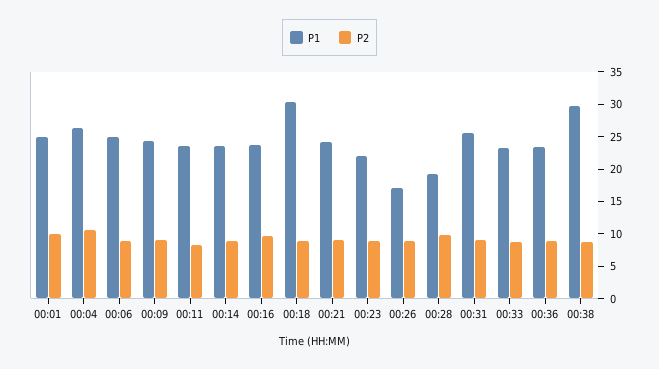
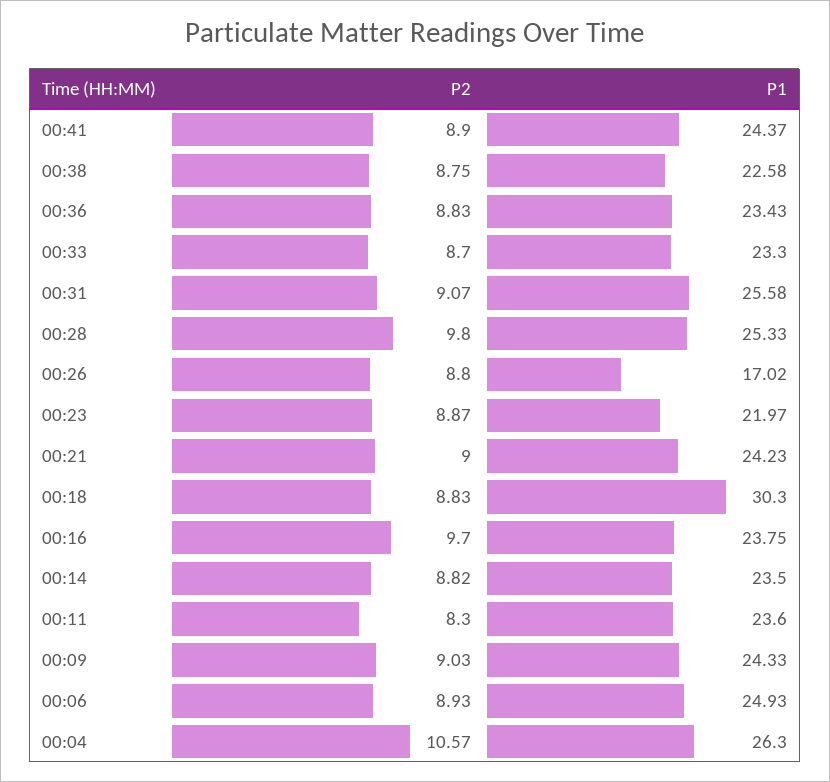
P1, 00:01: 25 -> none
P2, 00:01: 10 -> none
P1, 00:28: 20 -> 25.33
P1, 00:38: 30 -> 22.58
P2, 00:41: none -> 8.9
P1, 00:41: none -> 24.37

